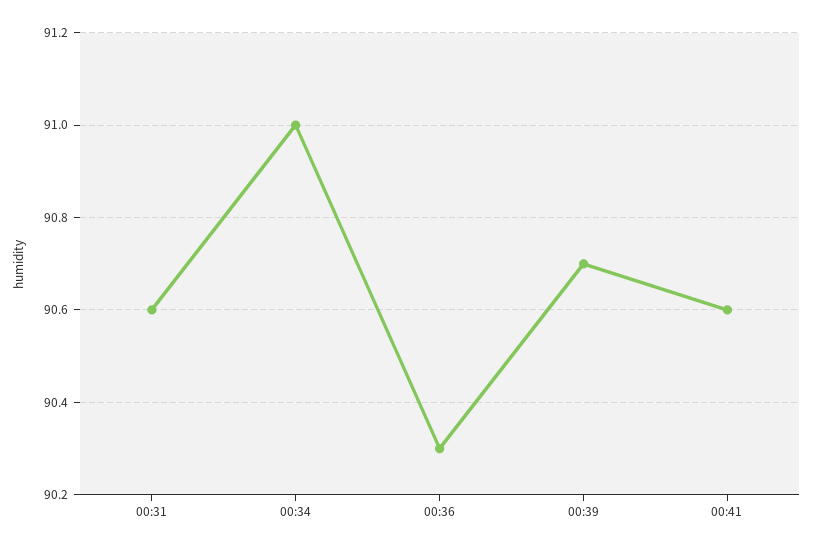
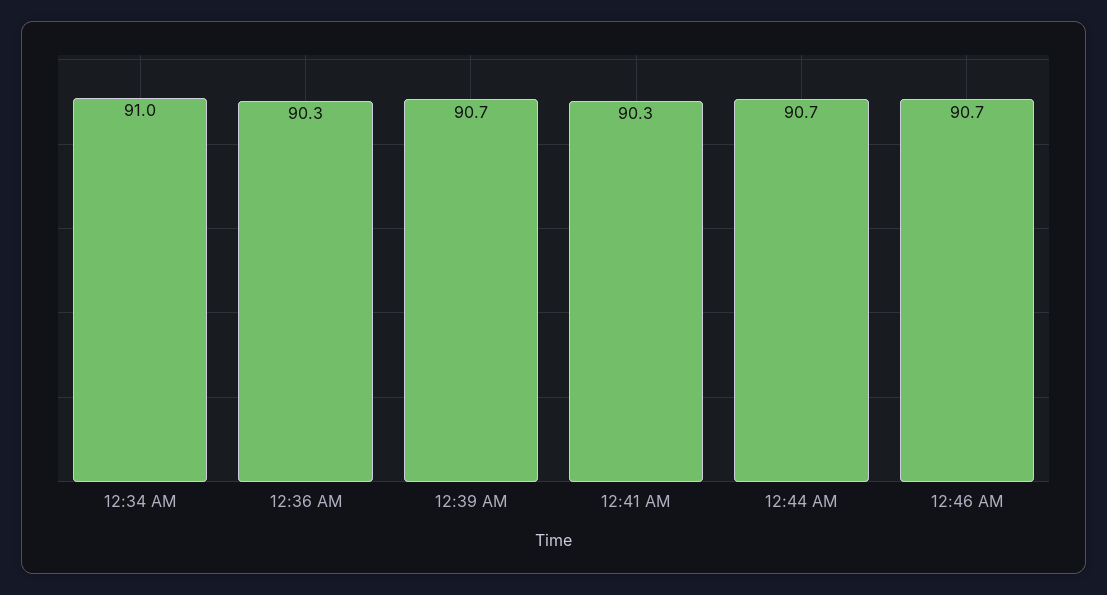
00:31: 90.6 -> none
00:41: 90.6 -> 90.3
12:44 AM: none -> 90.7
12:46 AM: none -> 90.7

